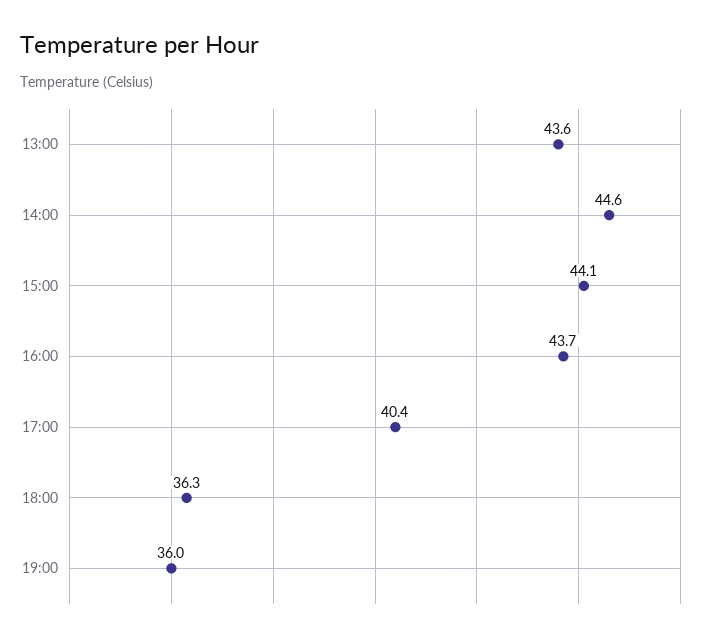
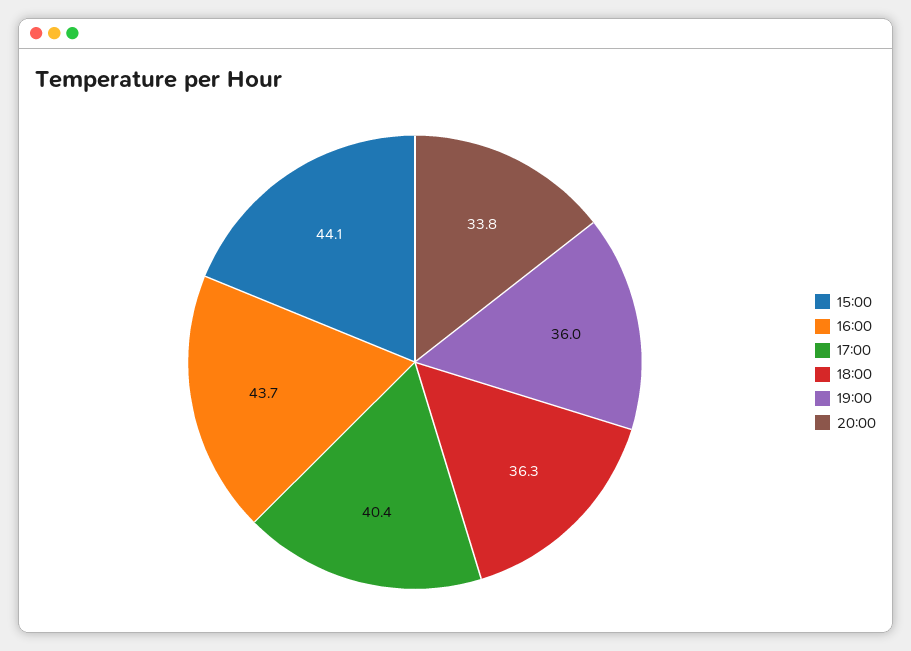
13:00: 43.6 -> none
14:00: 44.6 -> none
20:00: none -> 33.8

